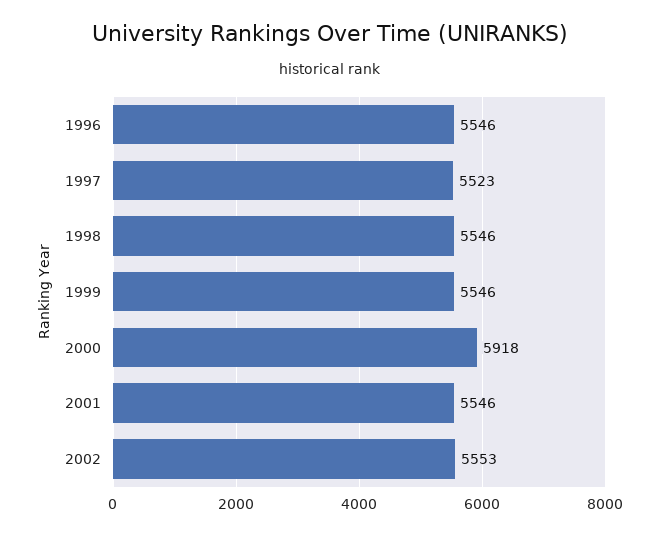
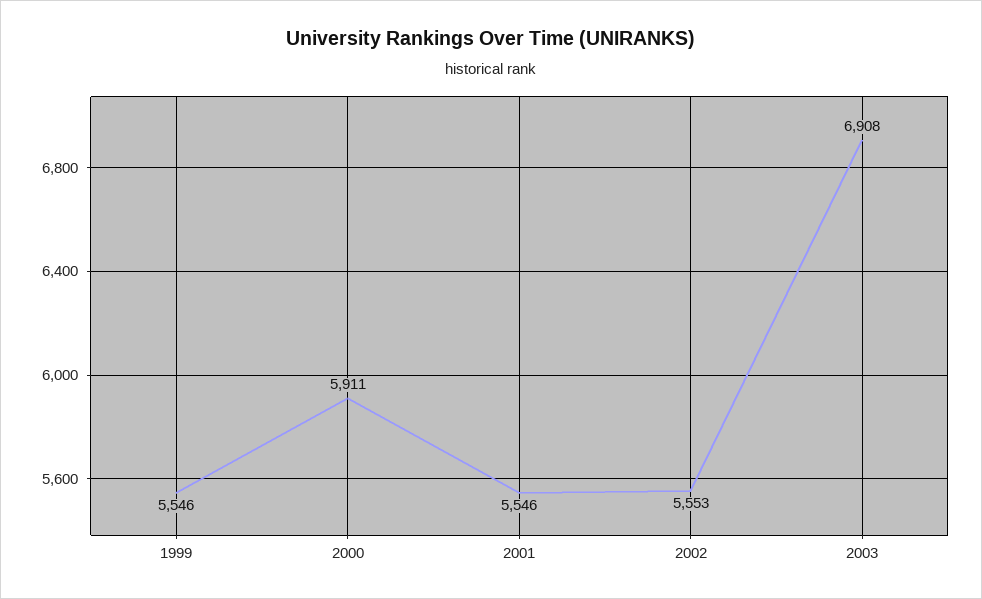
1996: 5546 -> none
1997: 5523 -> none
1998: 5546 -> none
2000: 5918 -> 5911
2003: none -> 6908

